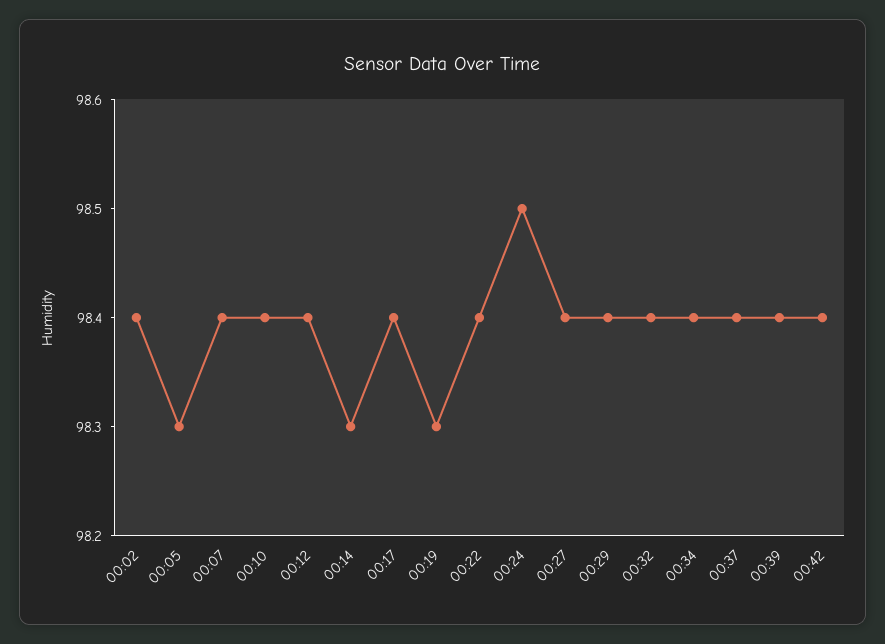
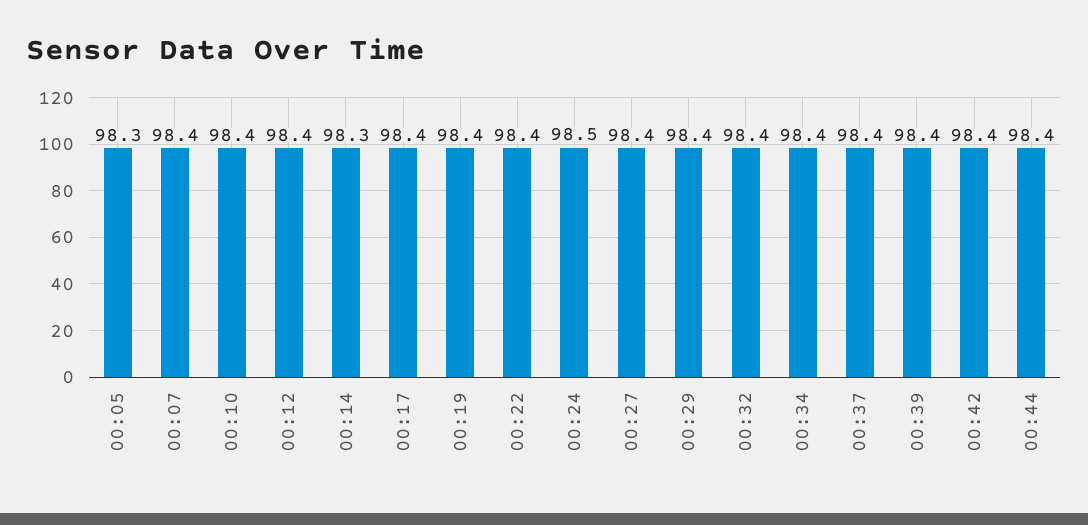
00:02: 98.4 -> none
00:19: 98.3 -> 98.4
00:44: none -> 98.4

